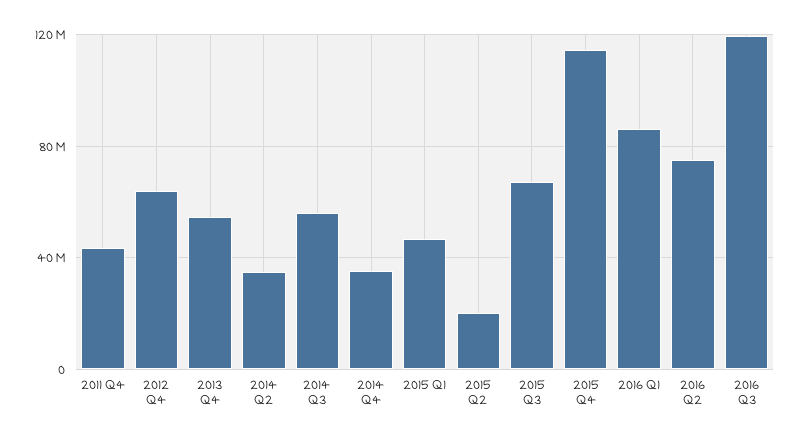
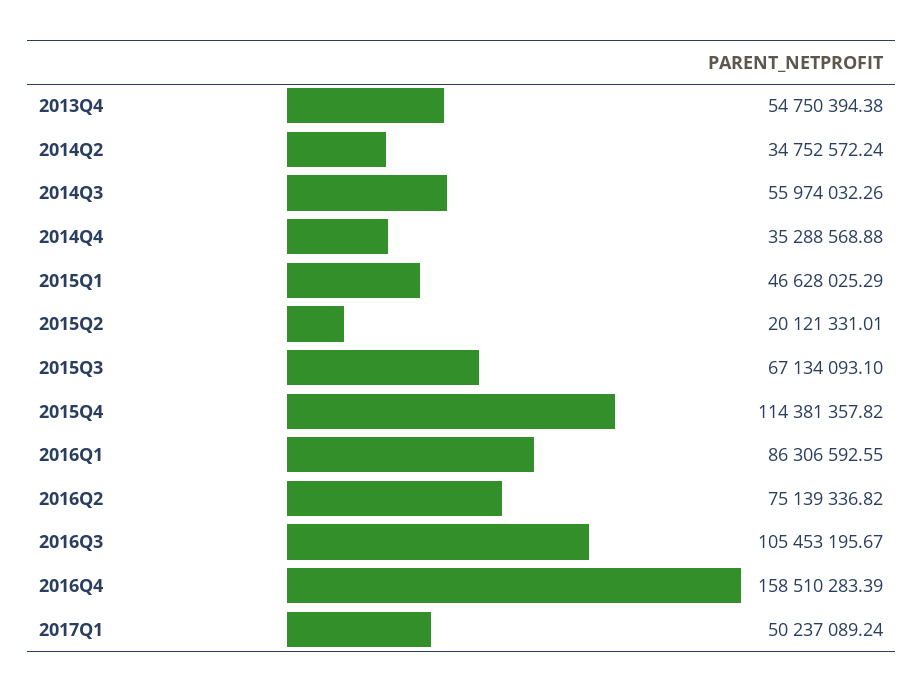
2011 Q4: 45000000 -> none
2012 Q4: 65000000 -> none
2016 Q3: 120000000 -> 105453195.67
2016Q4: none -> 158510283.39
2017Q1: none -> 50237089.24

